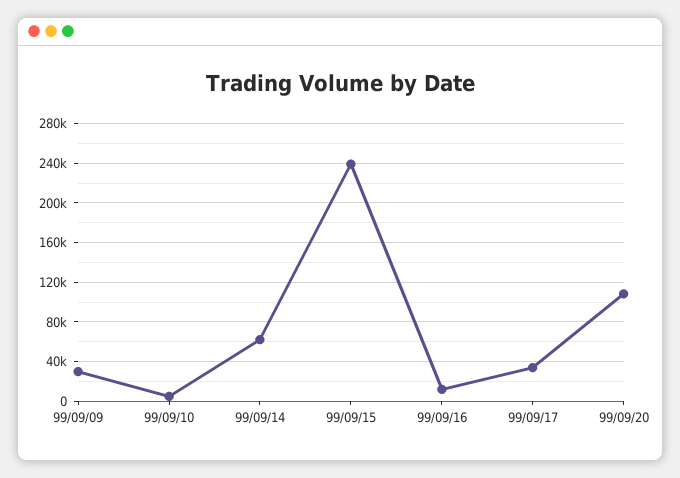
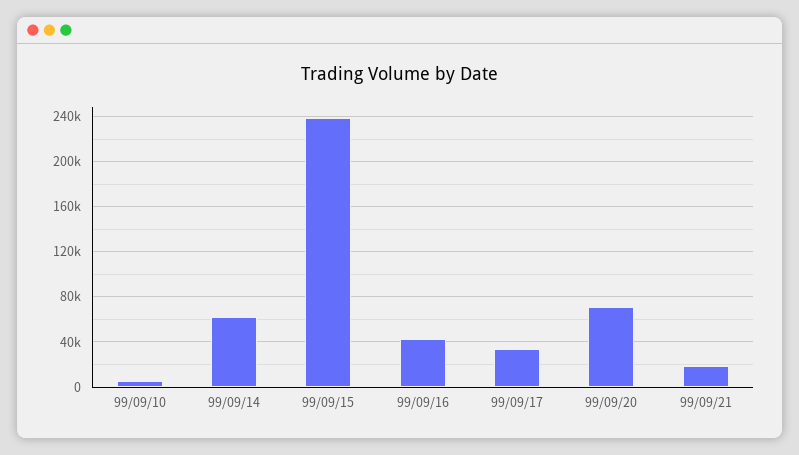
99/09/09: 30000 -> none
99/09/16: 10000 -> 40000
99/09/20: 110000 -> 70000
99/09/21: none -> 20000

